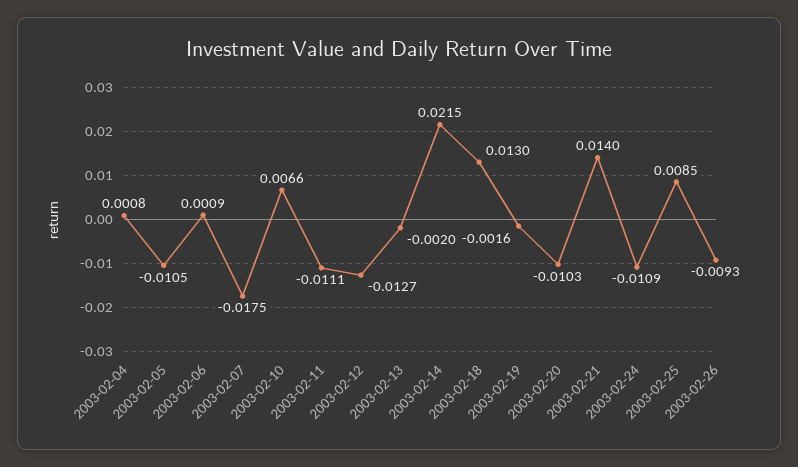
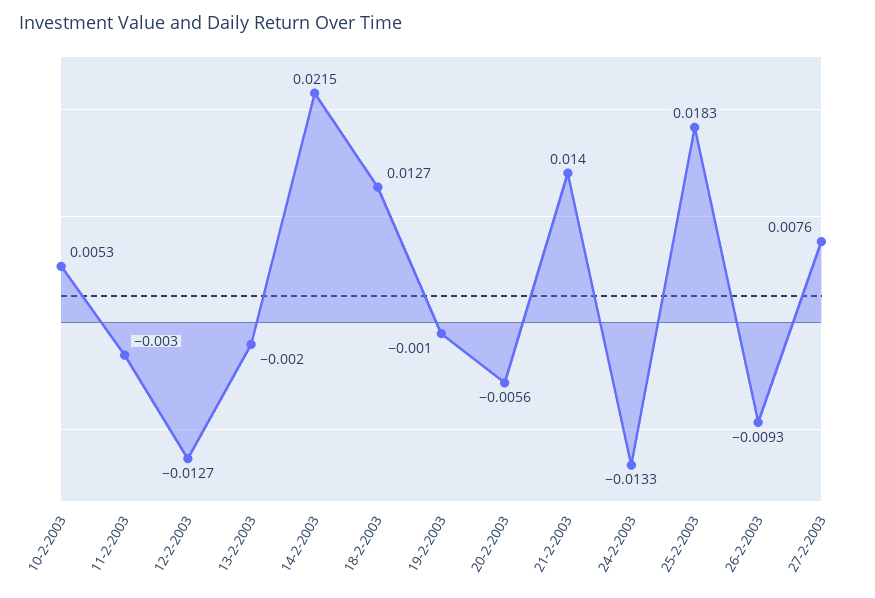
2003-02-04: 0.0008 -> none
2003-02-05: -0.0105 -> none
2003-02-06: 0.0009 -> none
2003-02-07: -0.0175 -> none
2003-02-10: 0.0066 -> 0.0053
2003-02-11: -0.0111 -> -0.003
2003-02-18: 0.013 -> 0.0127
2003-02-19: -0.0016 -> -0.001
2003-02-20: -0.0103 -> -0.0056
2003-02-24: -0.0109 -> -0.0133
2003-02-25: 0.0085 -> 0.0183
27-2-2003: none -> 0.0076

